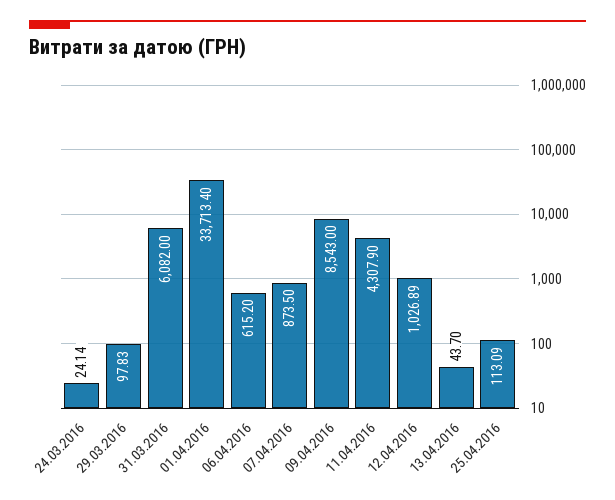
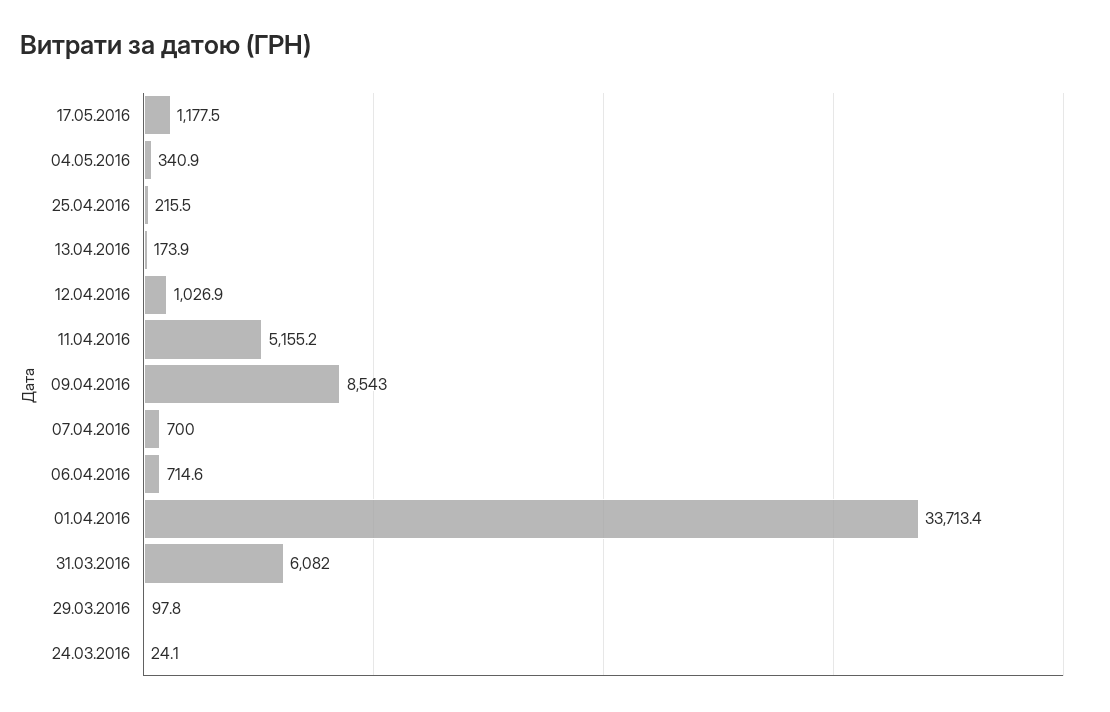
06.04.2016: 615.2 -> 714.6
07.04.2016: 873.5 -> 700
11.04.2016: 4307.9 -> 5155.2
13.04.2016: 43.7 -> 173.9
25.04.2016: 113.09 -> 215.5
17.05.2016: none -> 1177.5
04.05.2016: none -> 340.9

